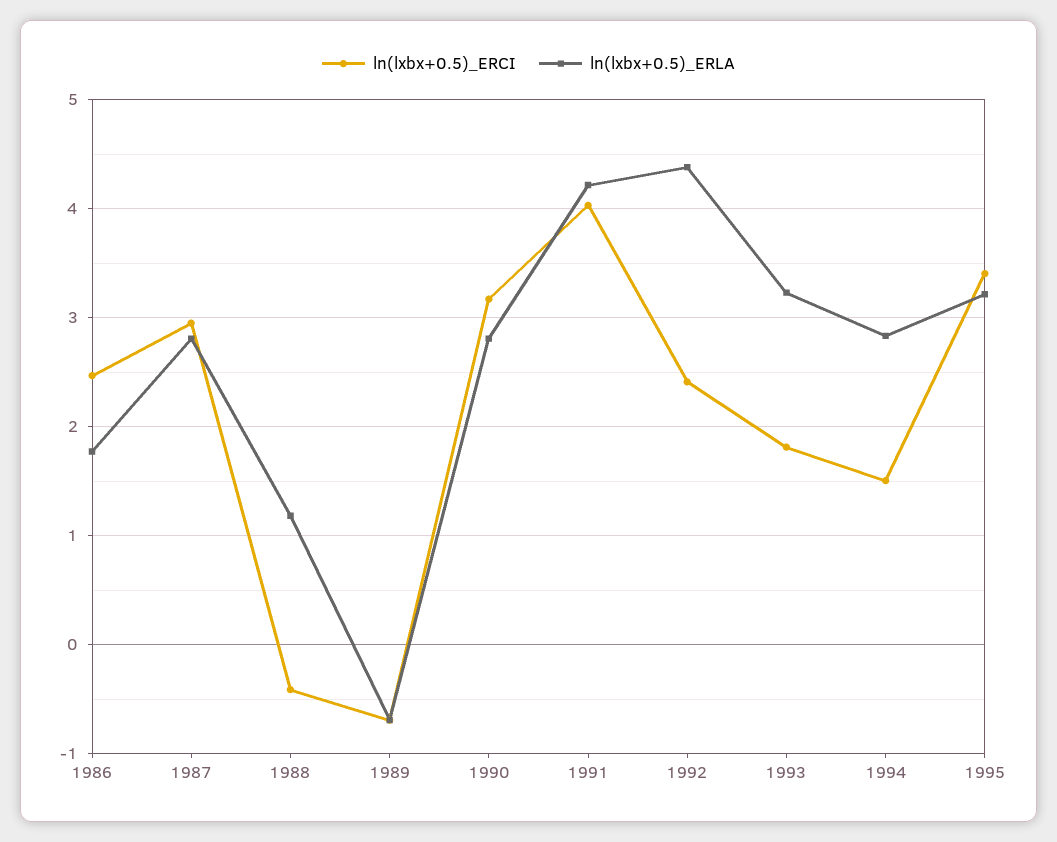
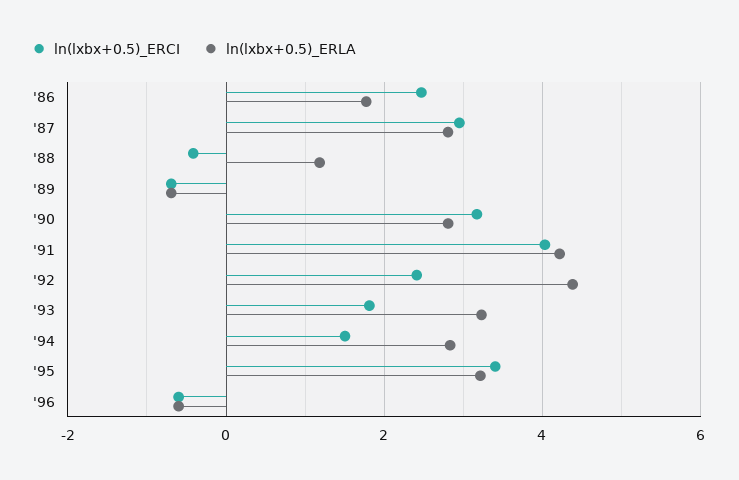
ln(lxbx+0.5)_ERCI, '96: none -> -0.6
ln(lxbx+0.5)_ERLA, '96: none -> -0.6

